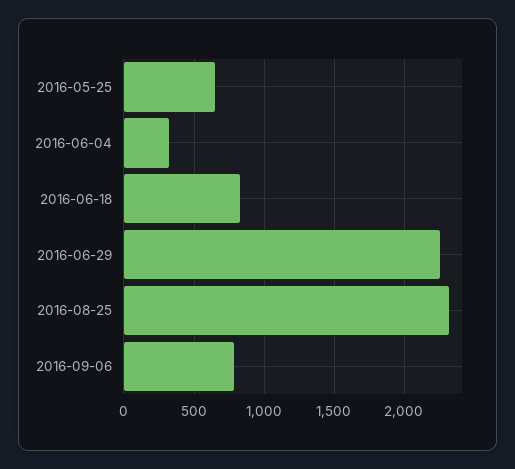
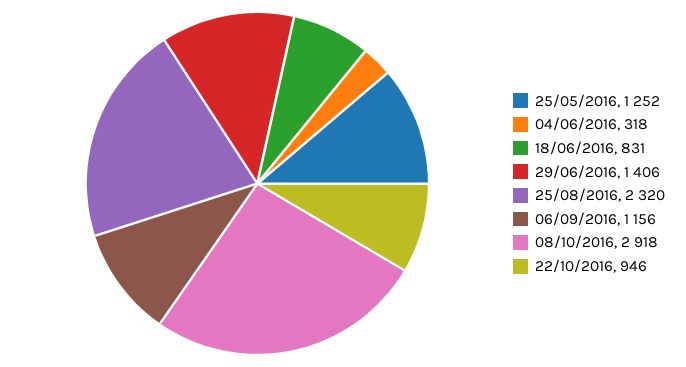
2016-05-25: 650 -> 1252
2016-06-29: 2250 -> 1406
2016-09-06: 800 -> 1156
08/10/2016: none -> 2918
22/10/2016: none -> 946

